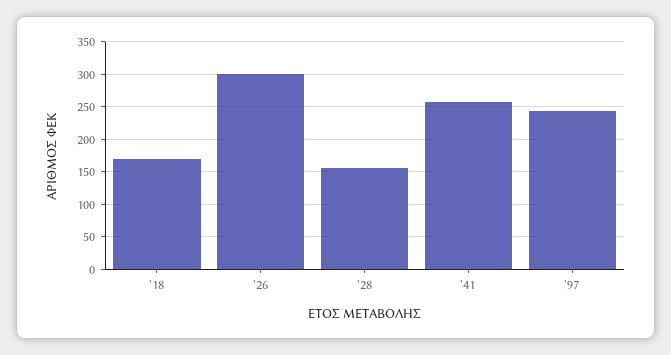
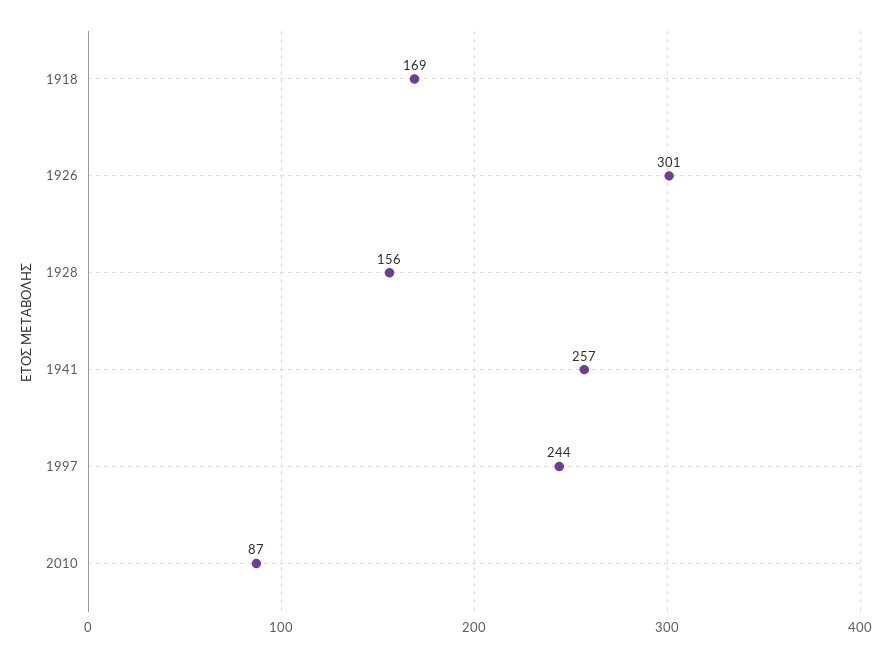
2010: none -> 87

